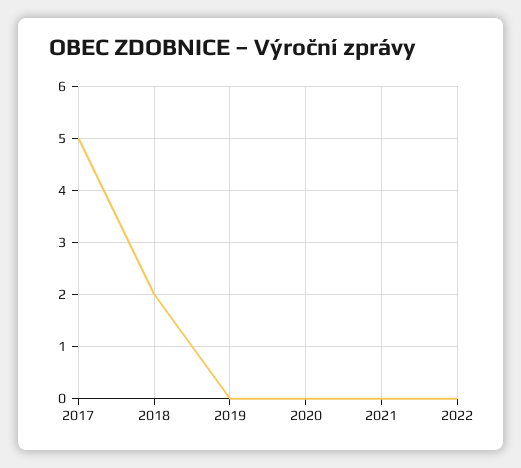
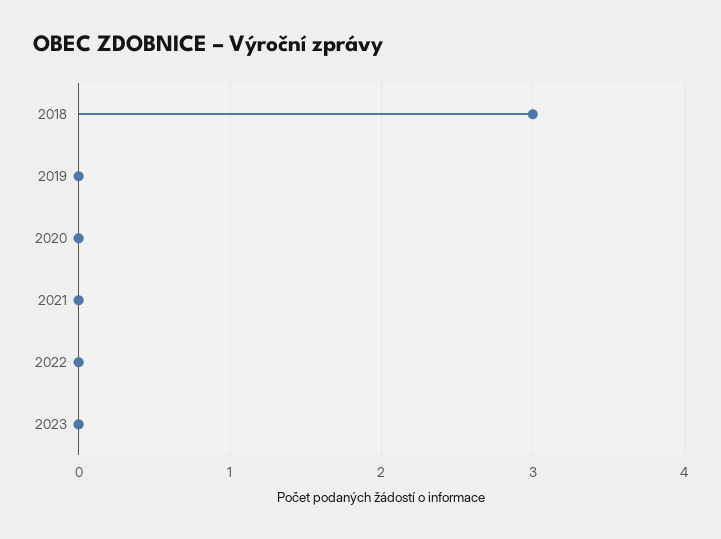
2017: 5 -> none
2018: 2 -> 3
2023: none -> 0

